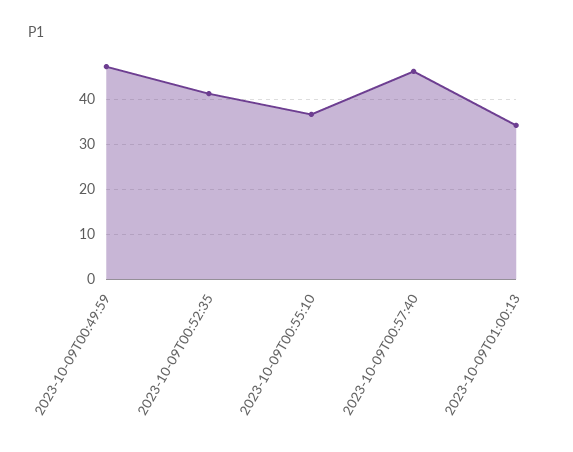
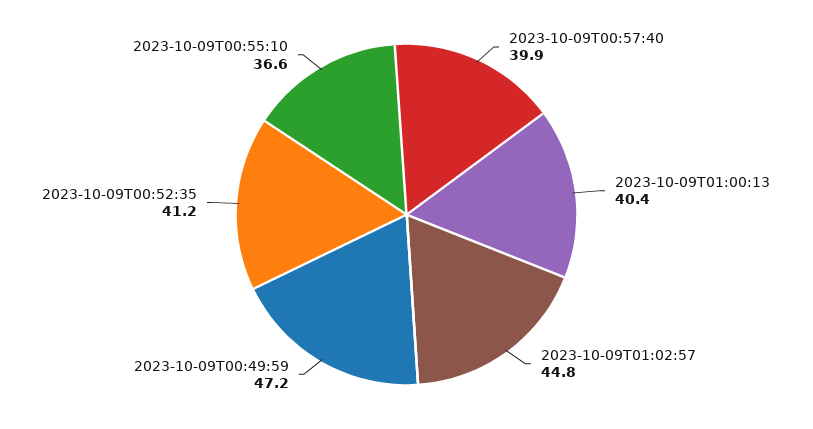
2023-10-09T00:57:40: 46 -> 39.9
2023-10-09T01:00:13: 34 -> 40.4
2023-10-09T01:02:57: none -> 44.8

